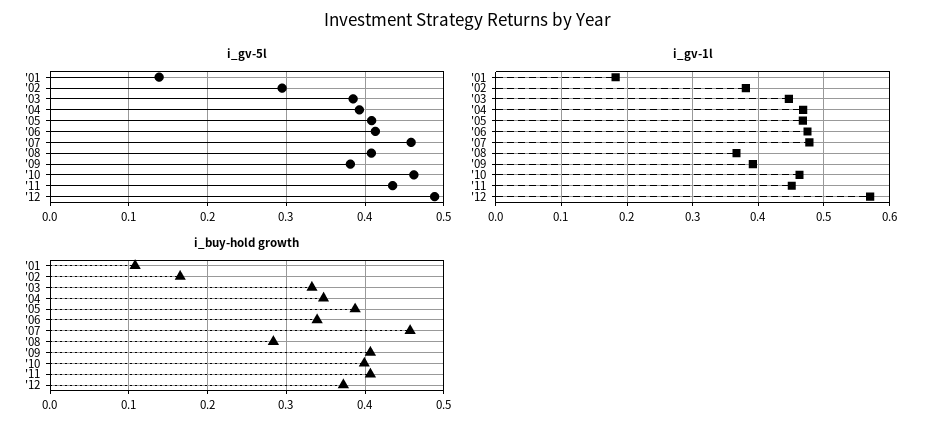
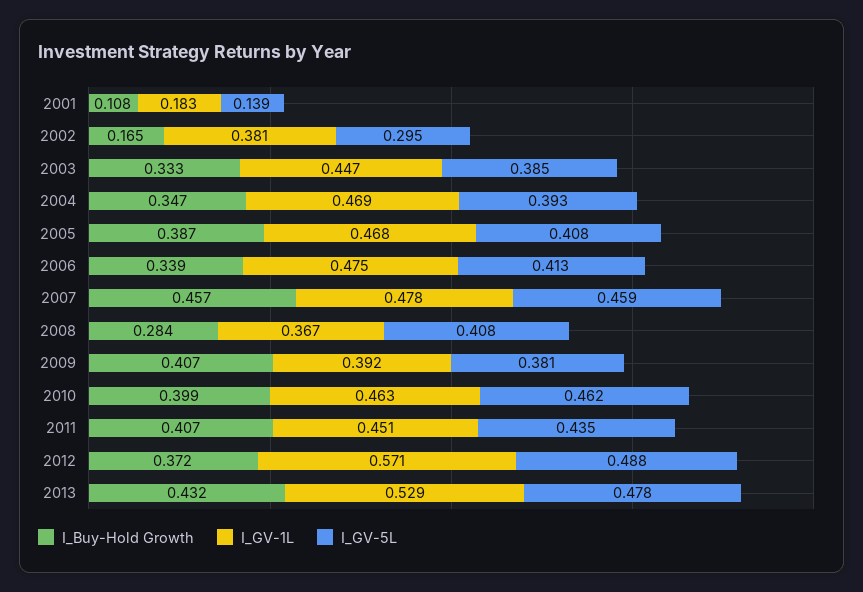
i_buy-hold growth, 2013: none -> 0.432
i_gv-1l, 2013: none -> 0.529
i_gv-5l, 2013: none -> 0.478

